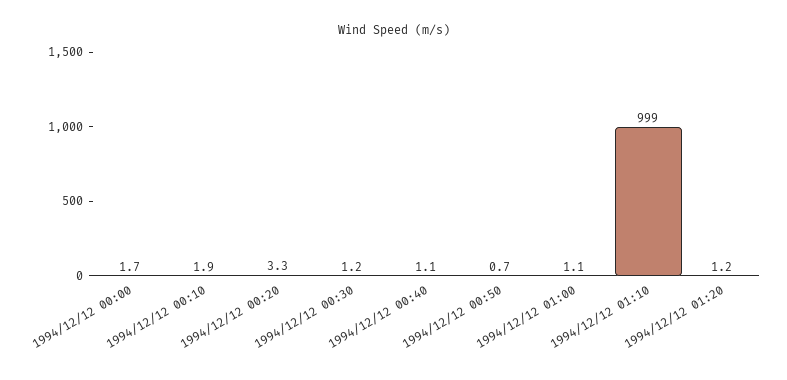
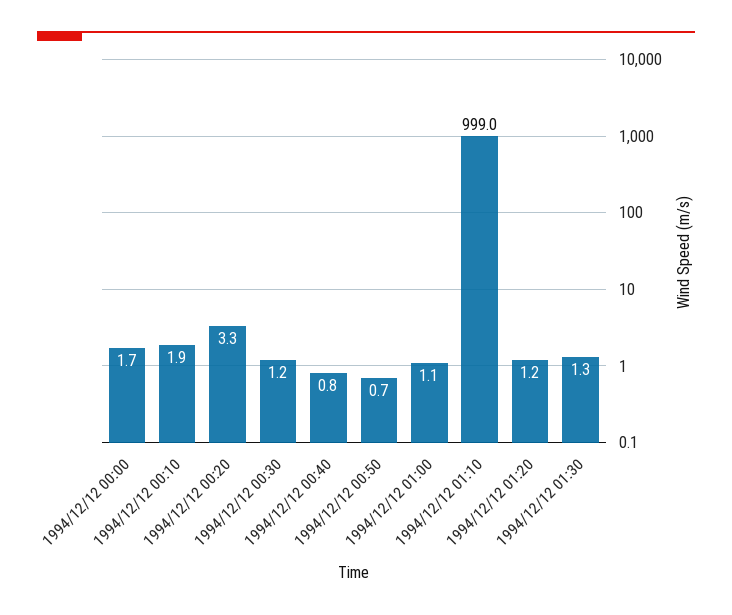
1994/12/12 00:40: 1.1 -> 0.8
1994/12/12 01:30: none -> 1.3

